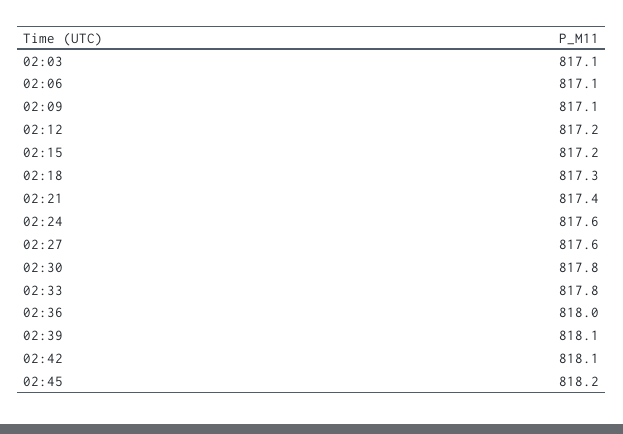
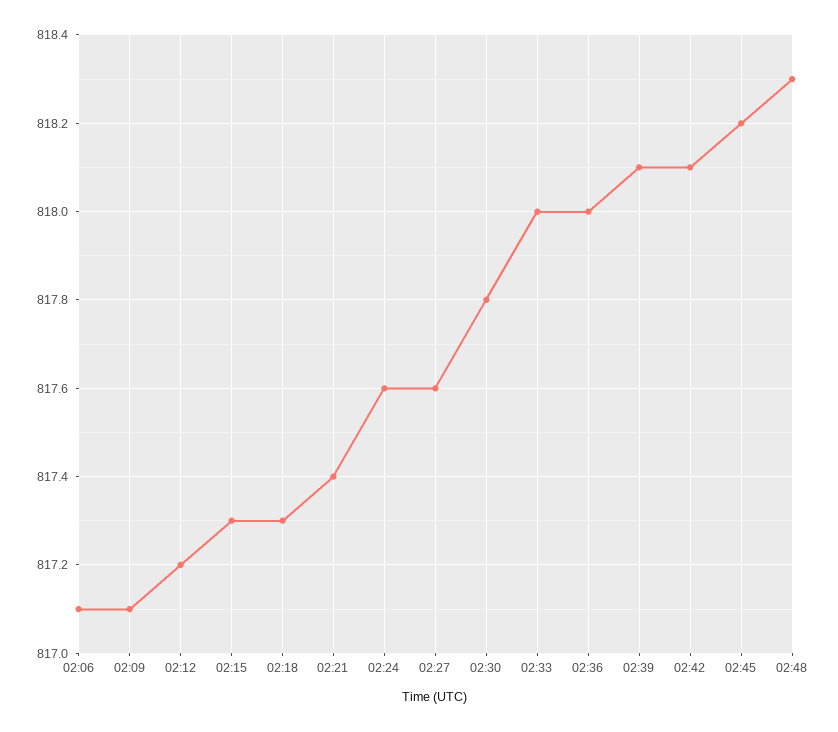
02:03: 817.1 -> none
02:15: 817.2 -> 817.3
02:33: 817.8 -> 818
02:48: none -> 818.3

